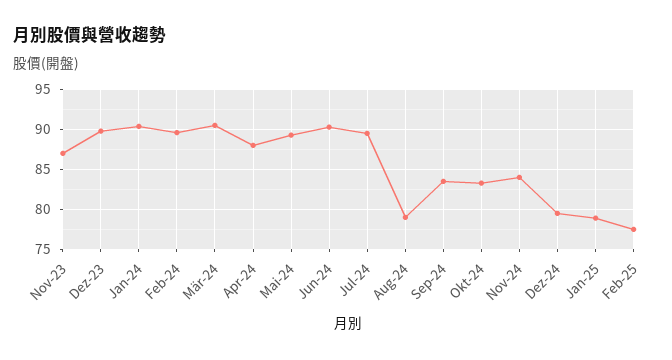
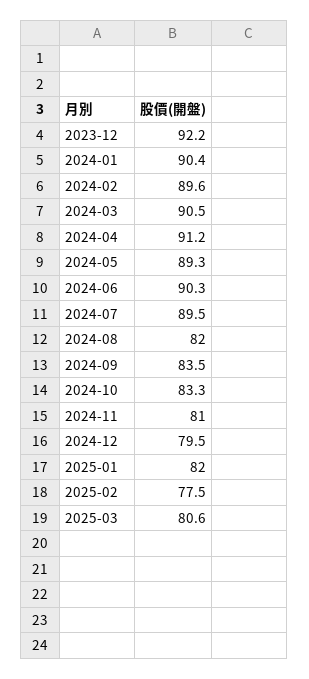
Nov-23: 87 -> none
Dez-23: 90 -> 92.2
Apr-24: 88 -> 91.2
Aug-24: 79 -> 82
Nov-24: 84 -> 81
Jan-25: 79 -> 82
2025-03: none -> 80.6

